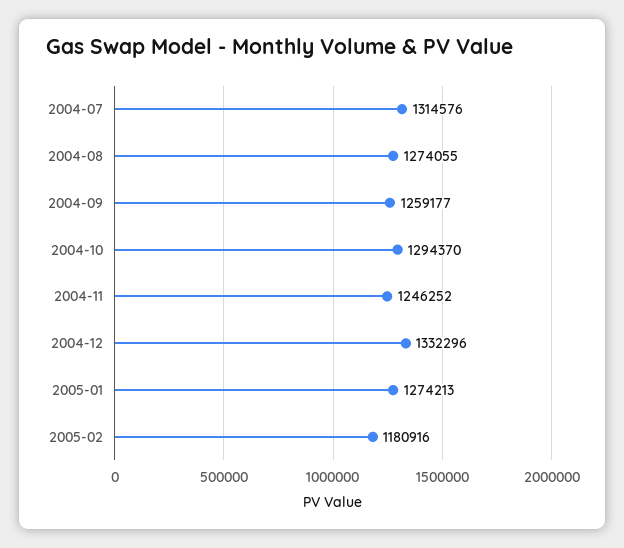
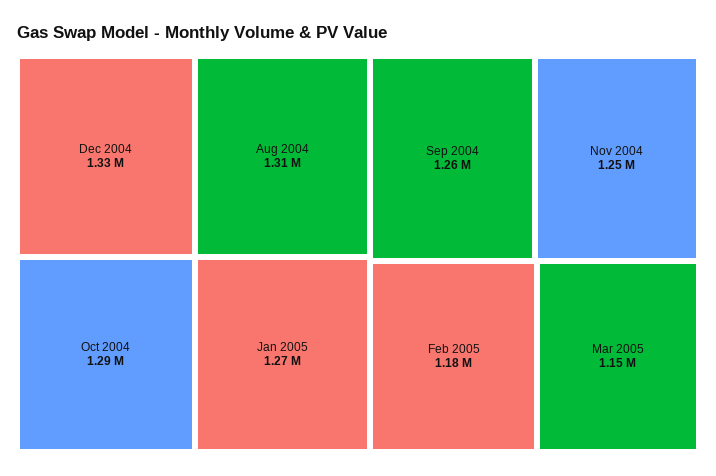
2004-07: 1314576 -> none
2004-08: 1274055 -> 1310000
Mar 2005: none -> 1150000

